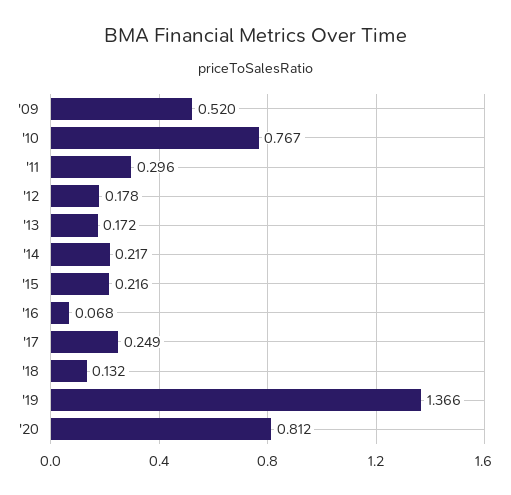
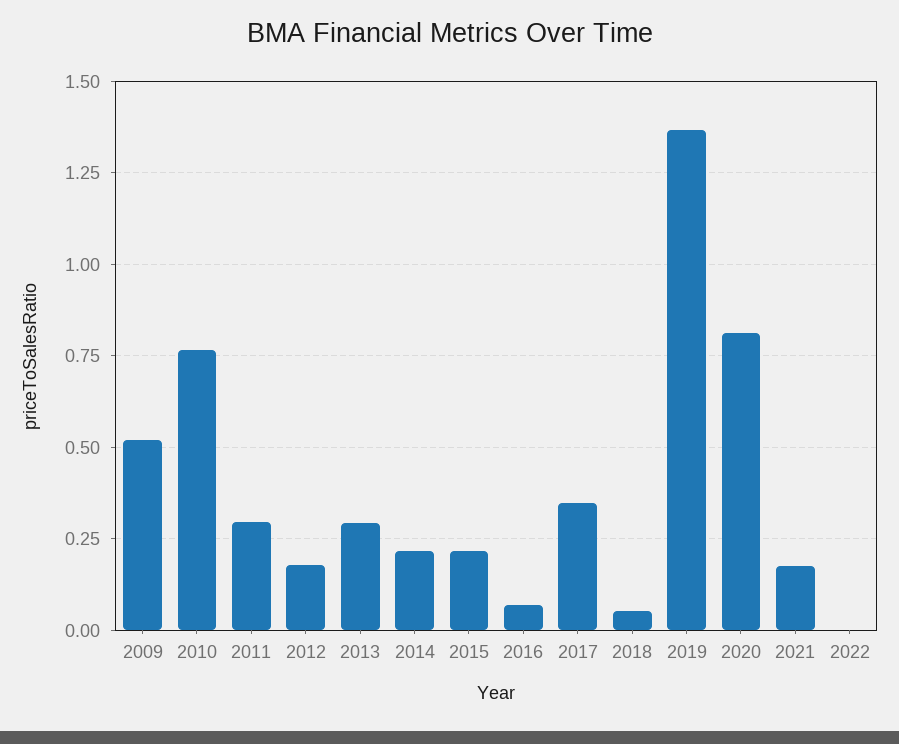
'13: 0.172 -> 0.3
'17: 0.249 -> 0.35
'18: 0.132 -> 0.05
2021: none -> 0.175
2022: none -> 0

